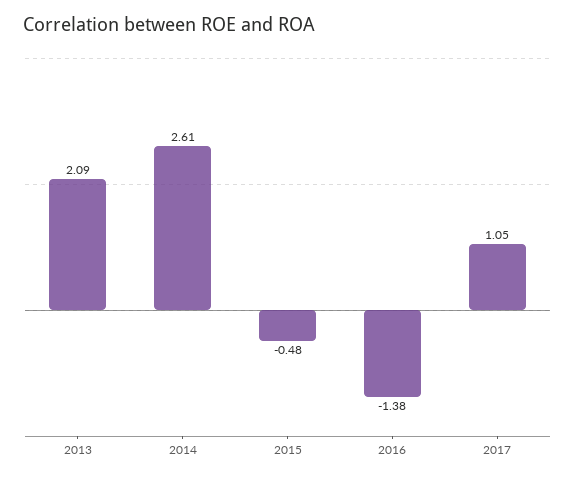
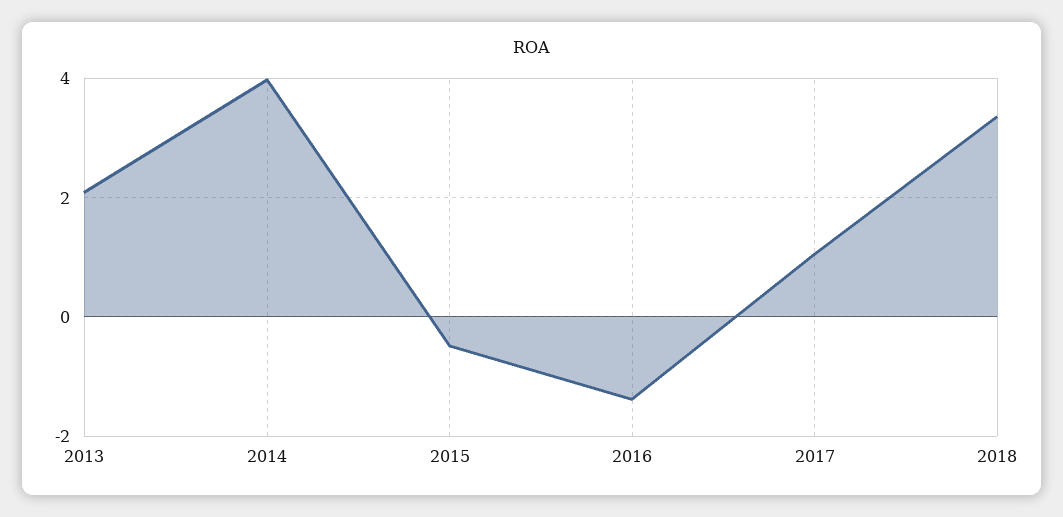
2014: 2.61 -> 4
2018: none -> 3.4

